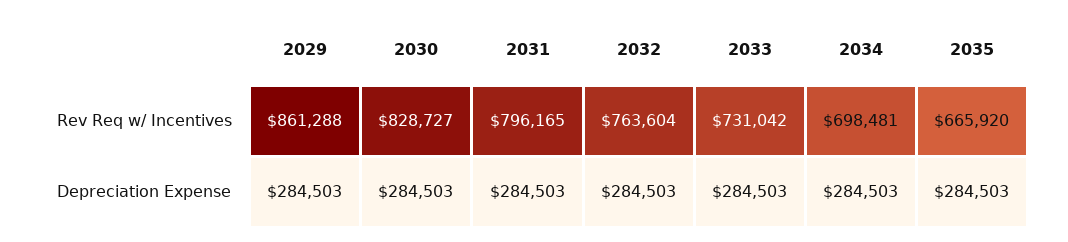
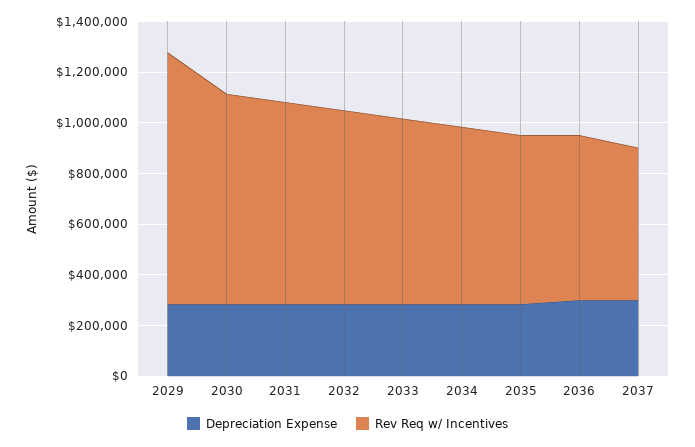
Rev Req w/ Incentives, 2029: 861288 -> 1000000
Depreciation Expense, 2036: none -> 300000
Rev Req w/ Incentives, 2036: none -> 650000
Depreciation Expense, 2037: none -> 300000
Rev Req w/ Incentives, 2037: none -> 600000

